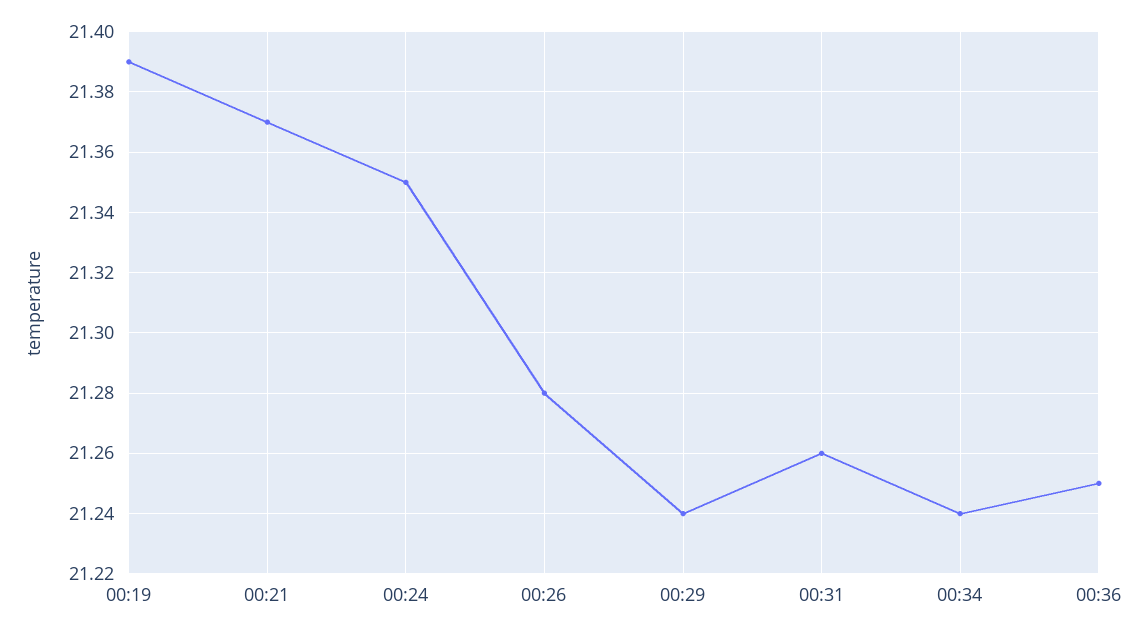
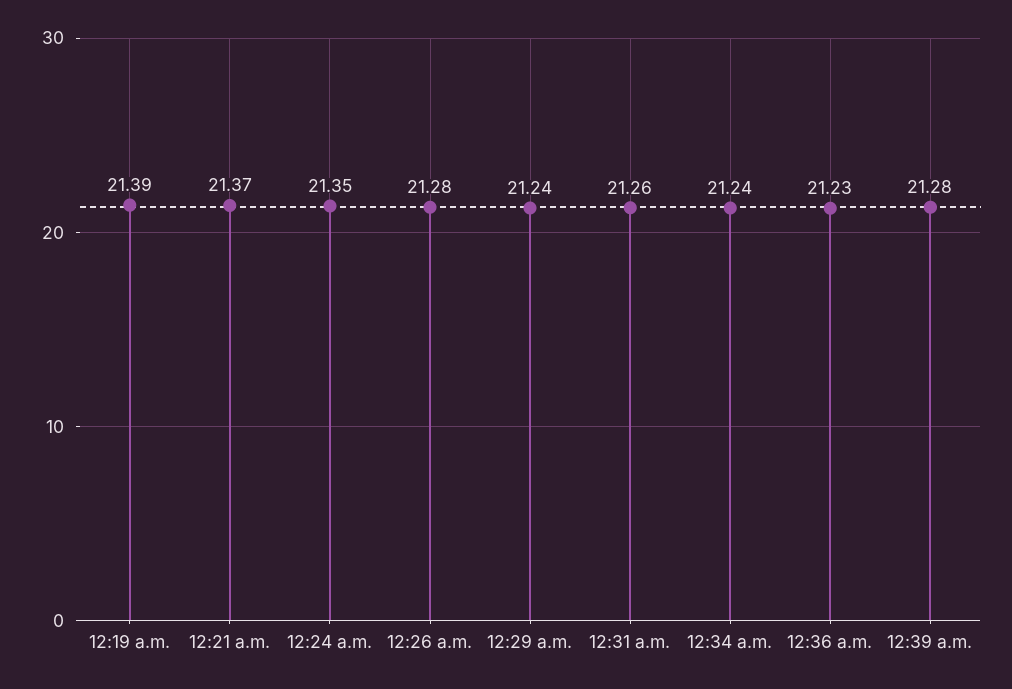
00:36: 21.25 -> 21.23
12:39 a.m.: none -> 21.28

